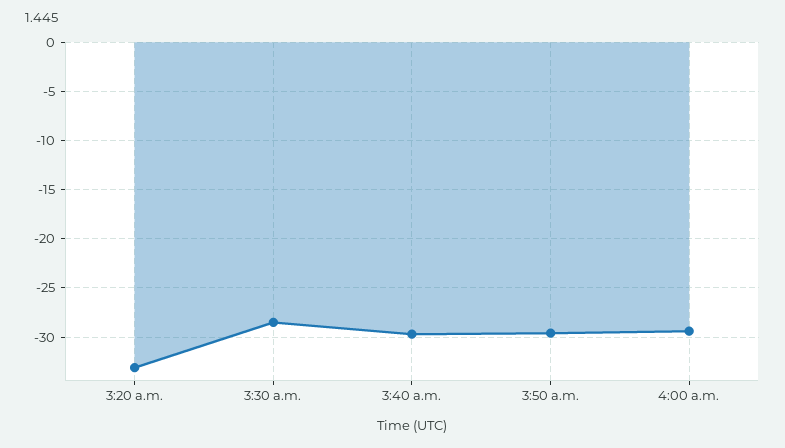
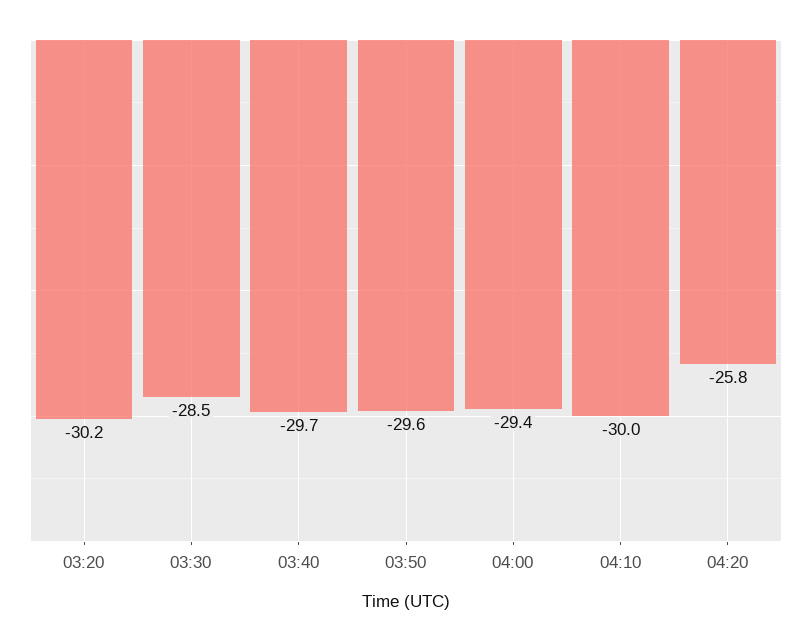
3:20 a.m.: -33 -> -30.2
04:10: none -> -30
04:20: none -> -25.8

